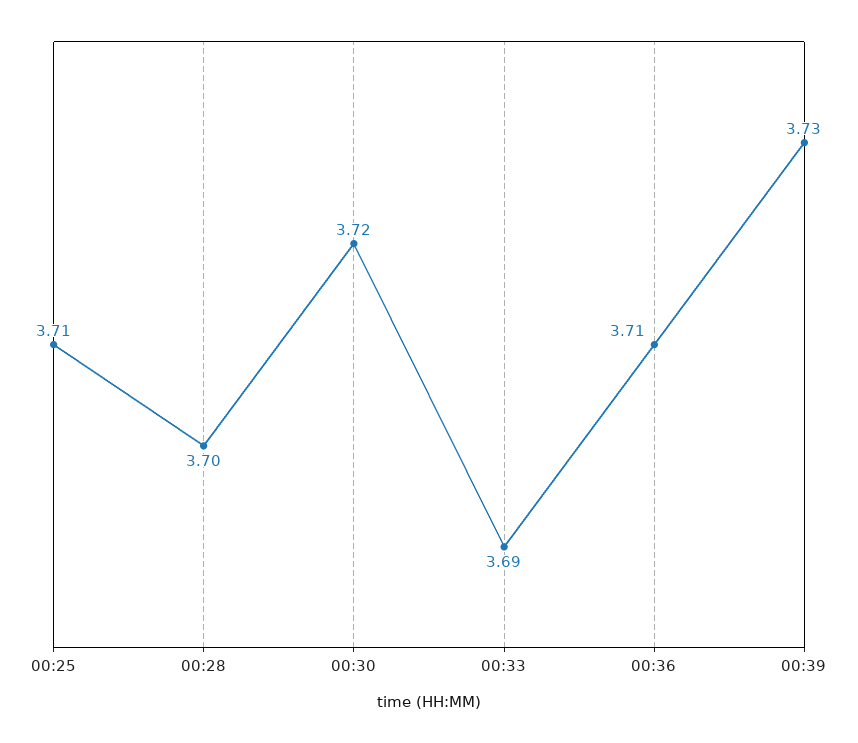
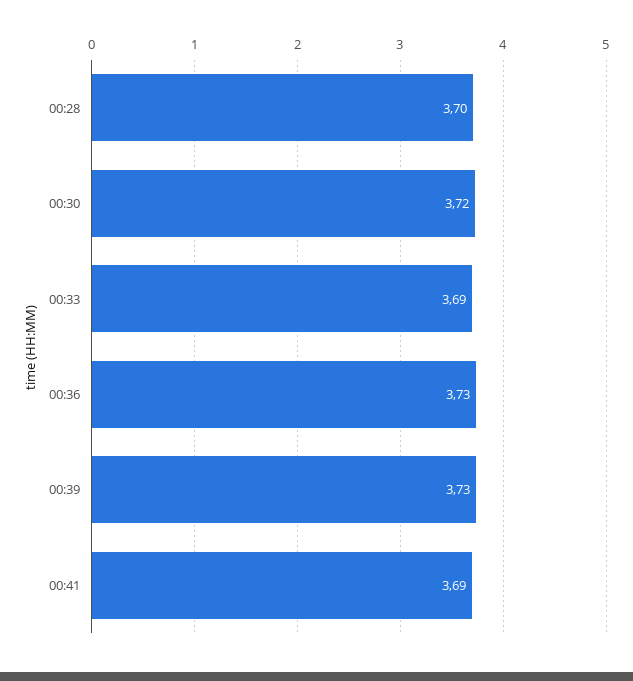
00:25: 3.71 -> none
00:36: 3.71 -> 3.73
00:41: none -> 3.69

